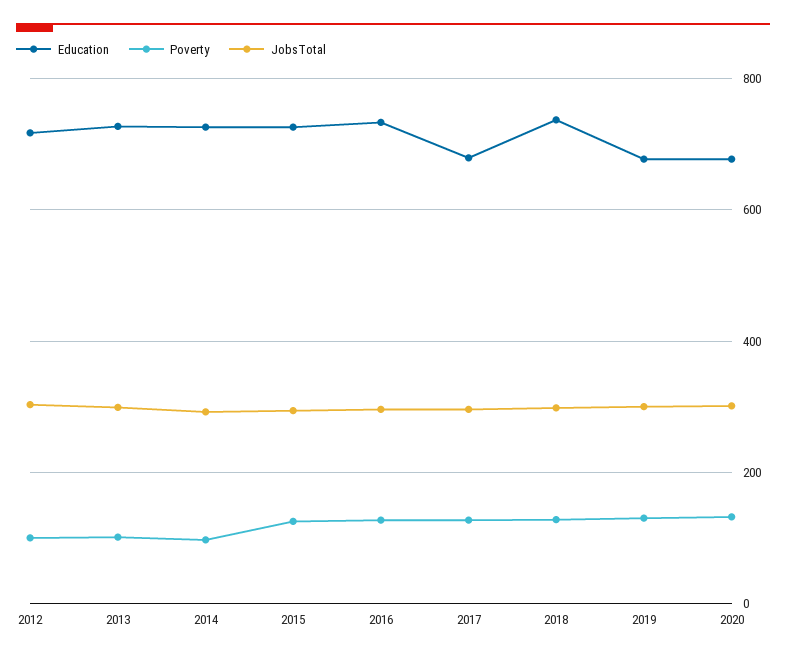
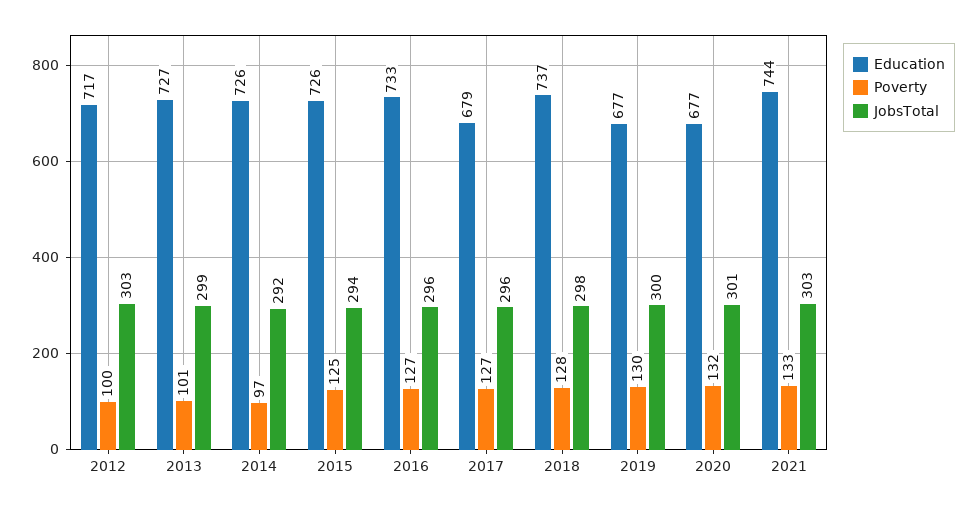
Education, 2021: none -> 744
Poverty, 2021: none -> 133
JobsTotal, 2021: none -> 303

